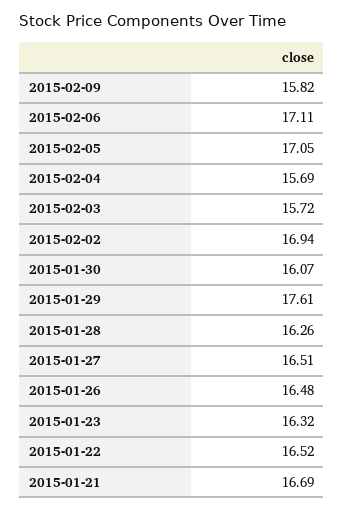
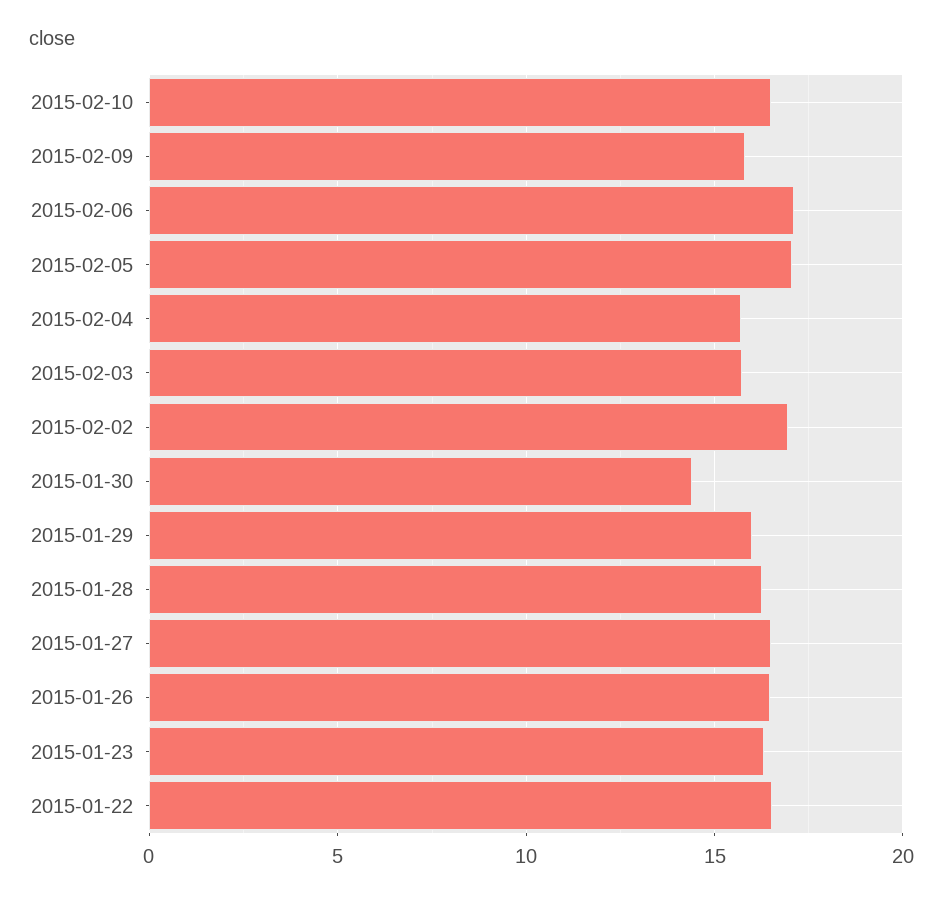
2015-01-30: 16.07 -> 14.5
2015-01-29: 17.61 -> 16
2015-01-21: 16.69 -> none
2015-02-10: none -> 16.5

